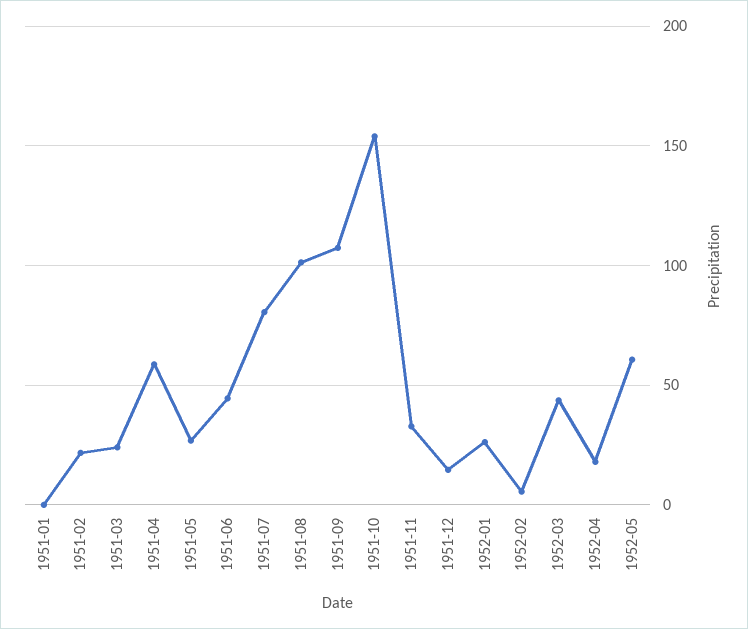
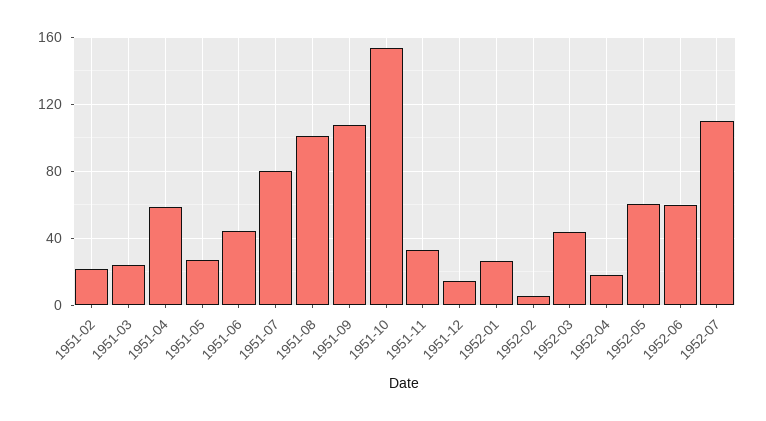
1951-01: 0 -> none
1952-06: none -> 60
1952-07: none -> 110

